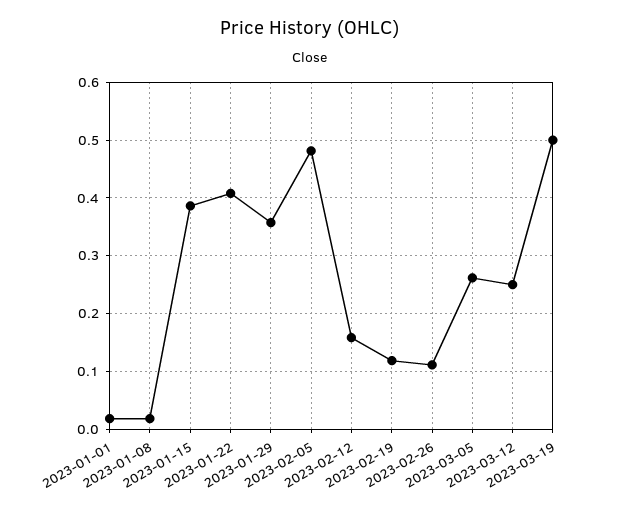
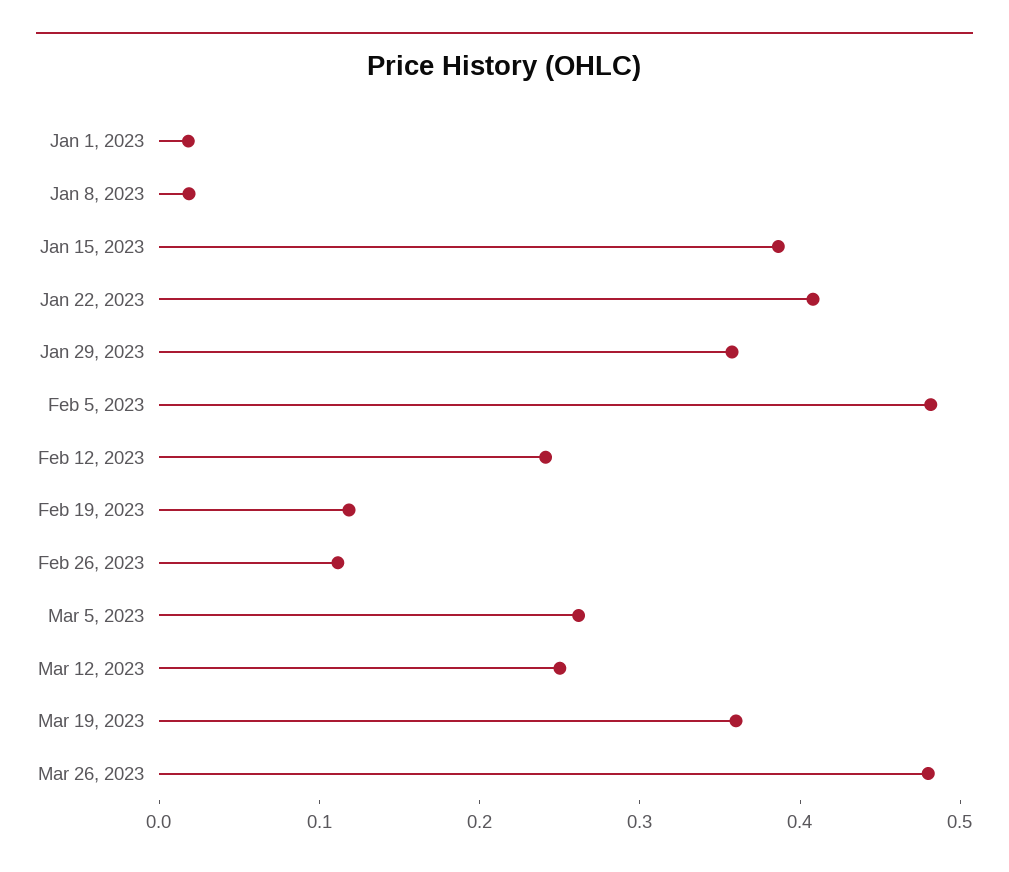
2023-02-12: 0.16 -> 0.24
2023-03-19: 0.5 -> 0.36
Mar 26, 2023: none -> 0.48

